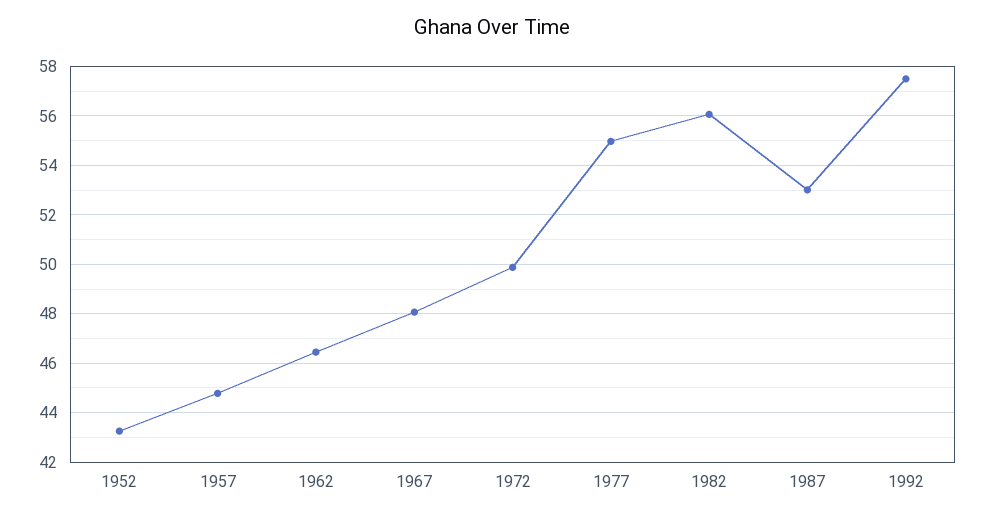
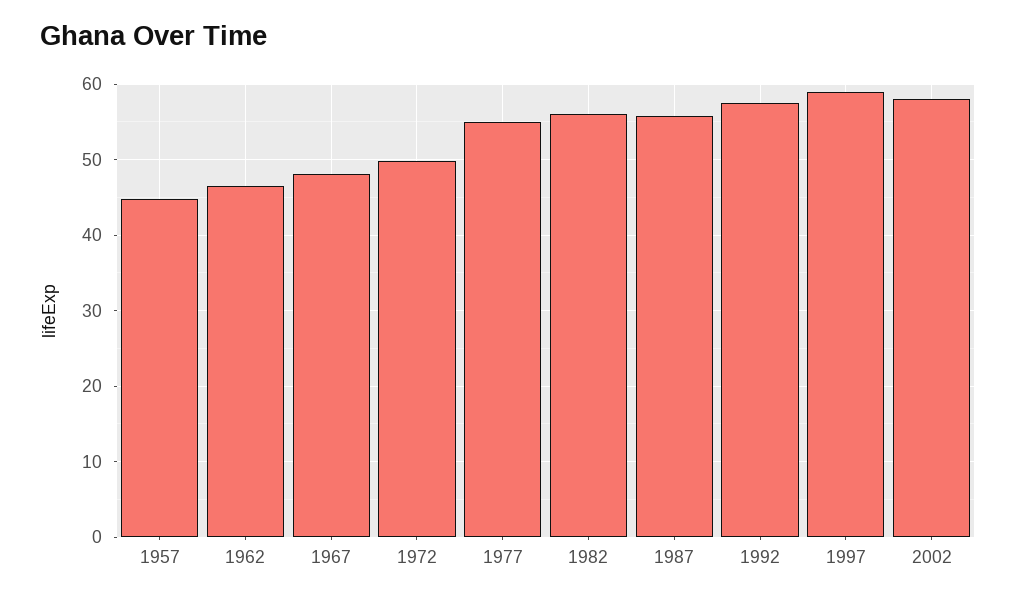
1952: 43.25 -> none
1987: 53 -> 56
1997: none -> 59
2002: none -> 58

